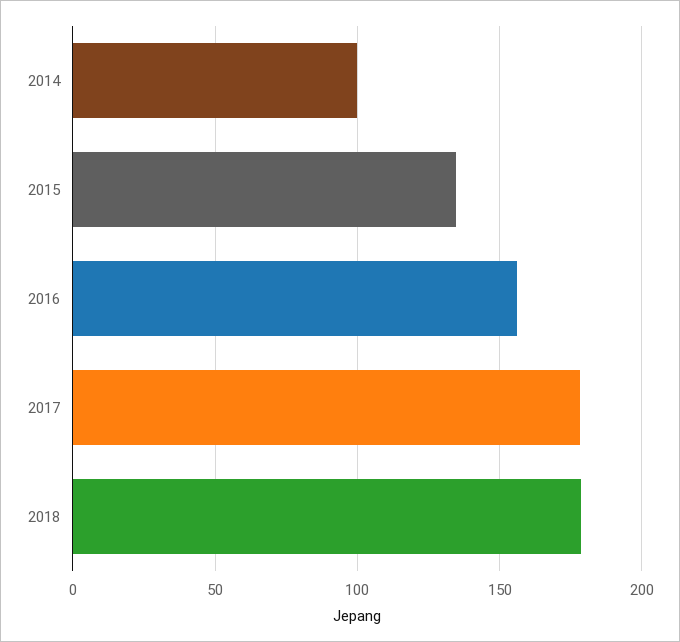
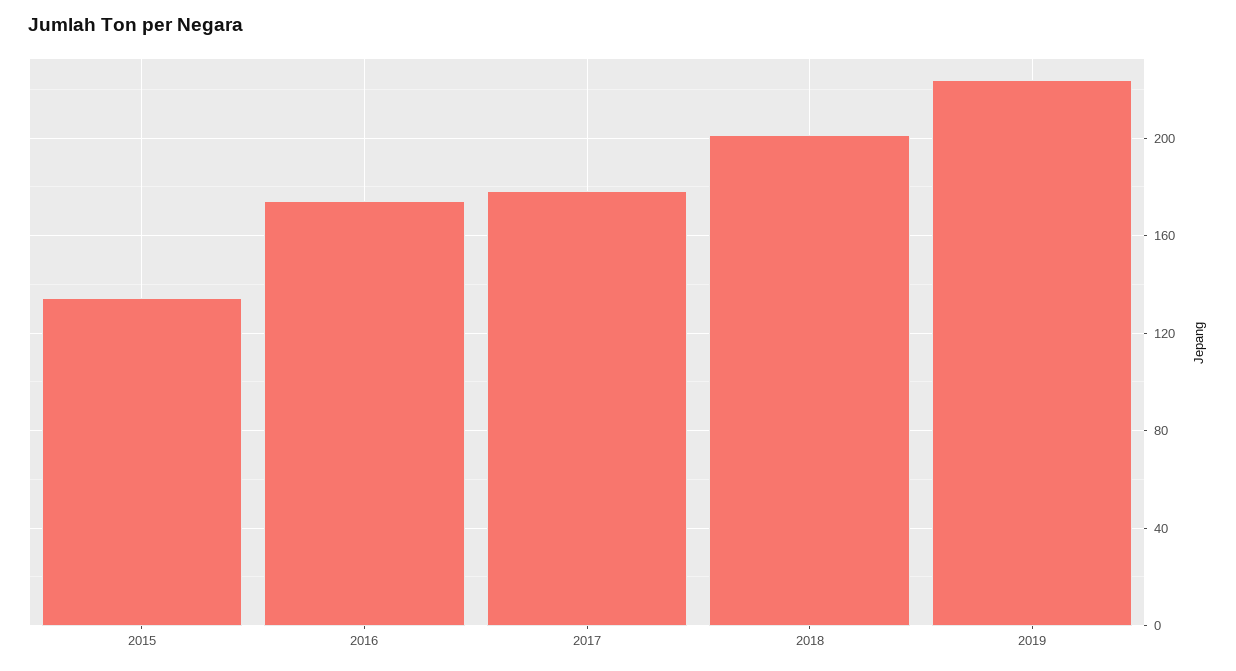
2014: 100 -> none
2016: 155 -> 175
2018: 180 -> 200
2019: none -> 225

